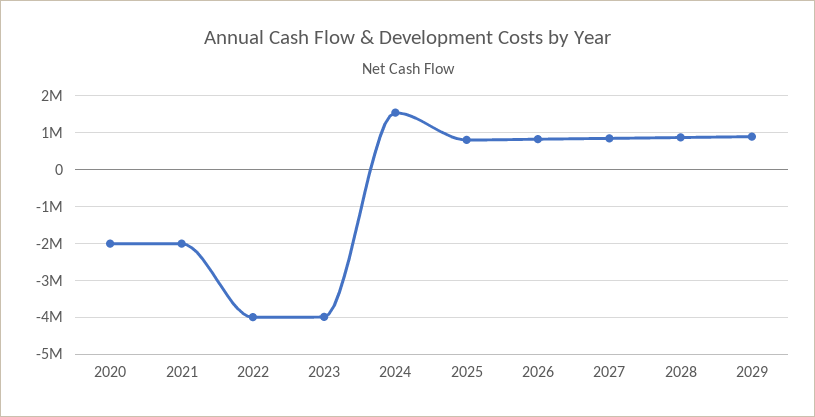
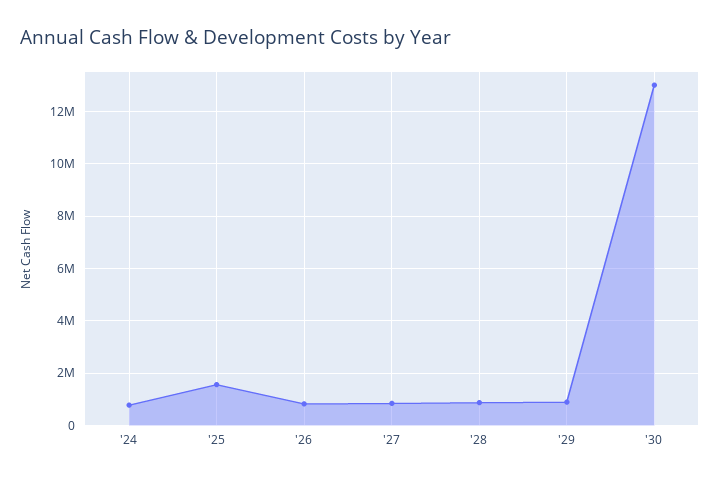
2020: -2000000 -> none
2021: -2000000 -> none
2022: -4000000 -> none
2023: -4000000 -> none
2024: 1600000 -> 750000
2025: 800000 -> 1500000
'30: none -> 13000000

